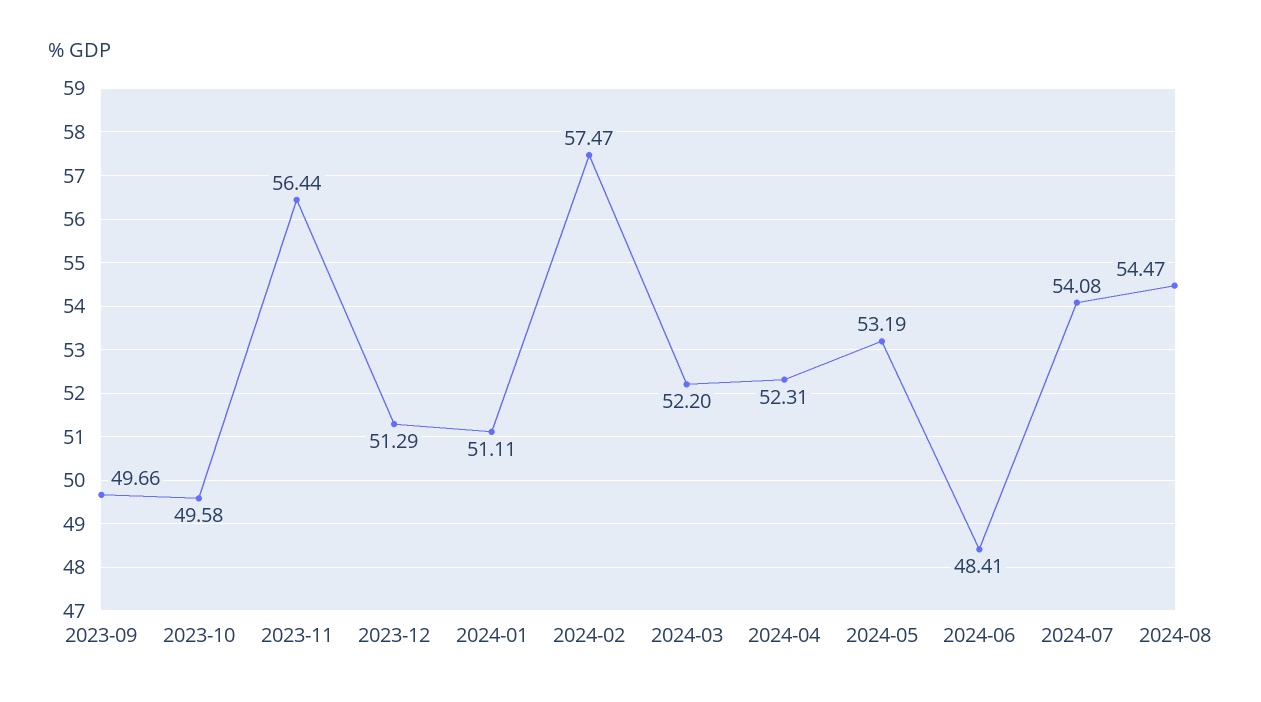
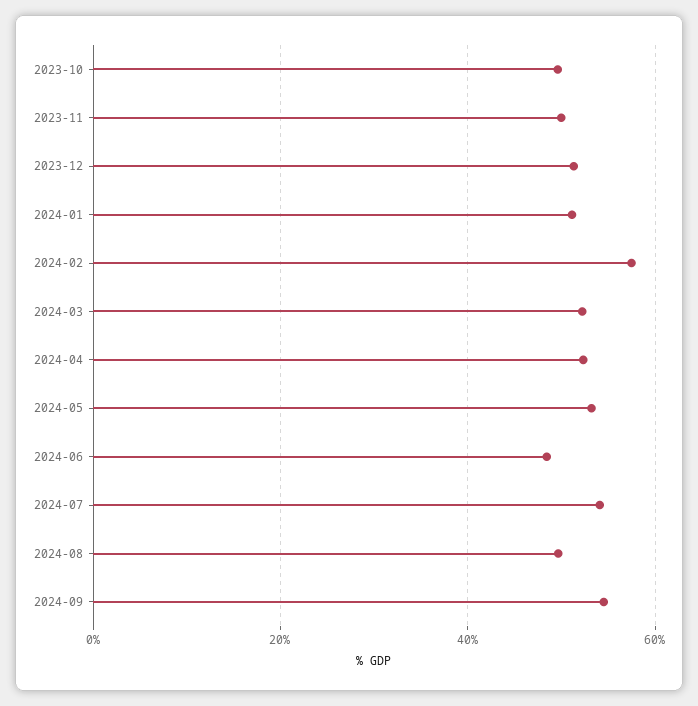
2023-09: 49.66 -> none
2023-11: 56.44 -> 50
2024-08: 54.47 -> 50
2024-09: none -> 54

